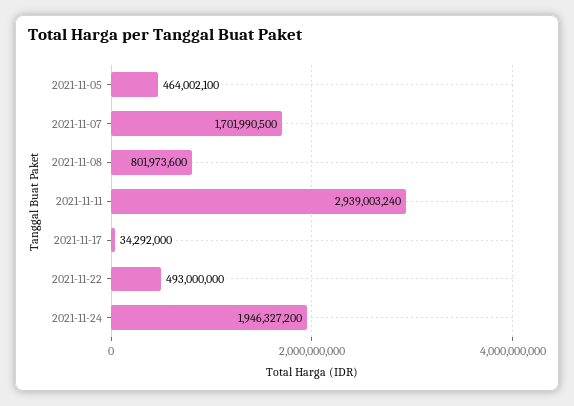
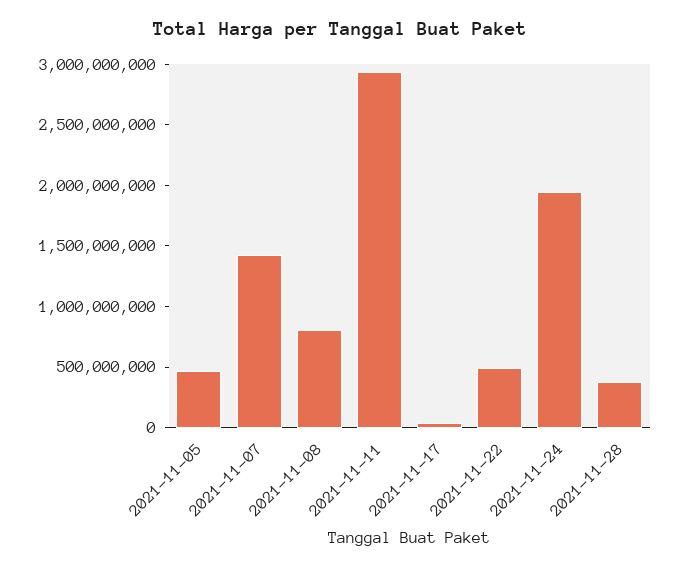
2021-11-07: 1701990500 -> 1400000000
2021-11-28: none -> 400000000

